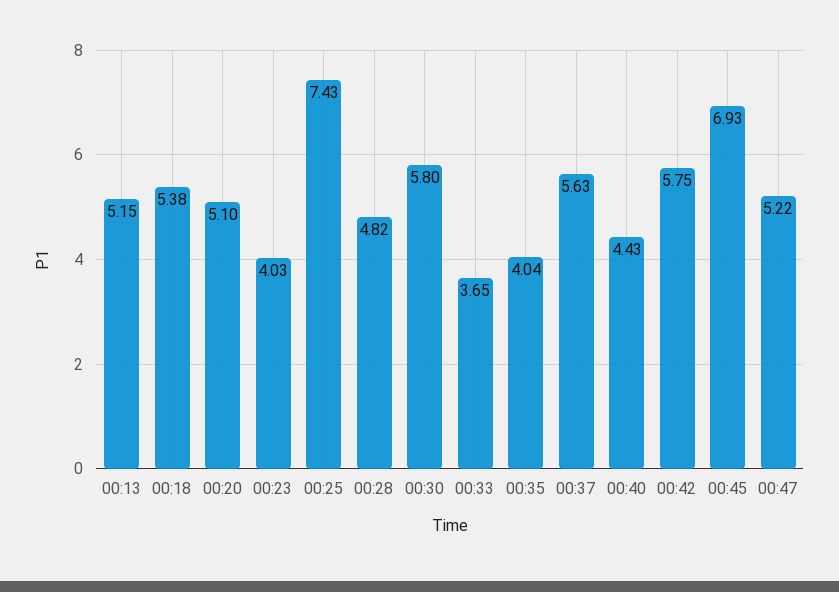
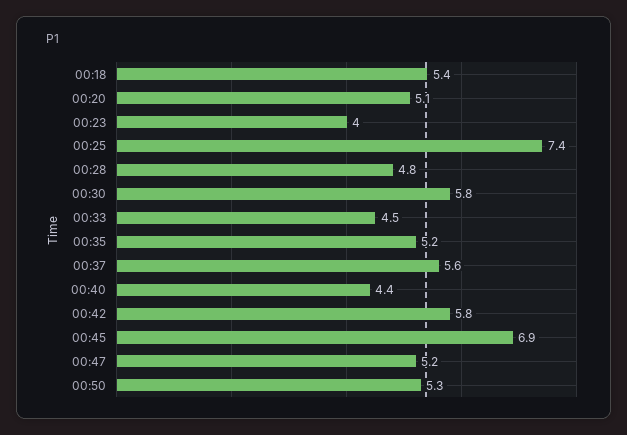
00:13: 5.15 -> none
00:33: 3.65 -> 4.5
00:35: 4.04 -> 5.2
00:50: none -> 5.3

